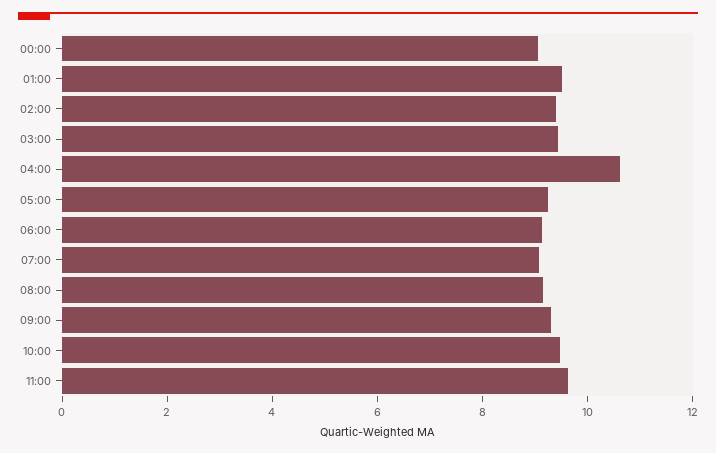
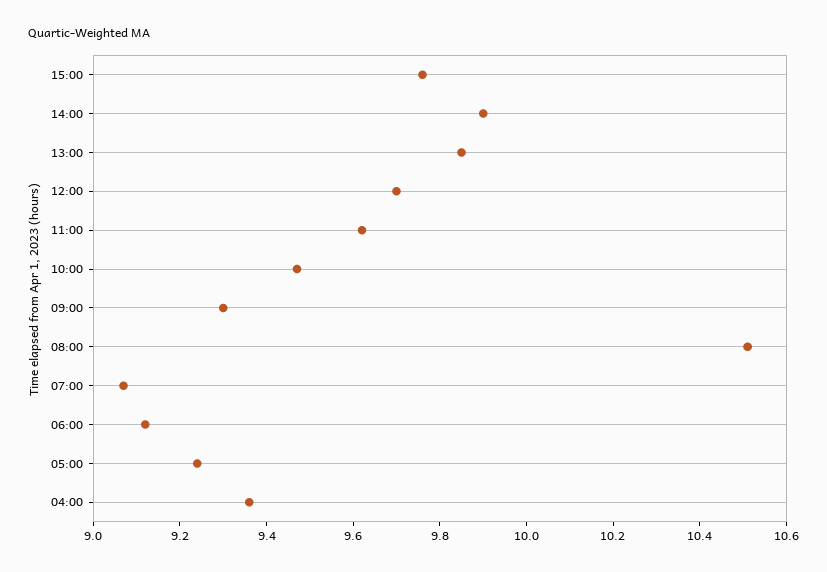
00:00: 9 -> none
01:00: 9.5 -> none
02:00: 9.5 -> none
03:00: 9.5 -> none
04:00: 10.5 -> 9.35
08:00: 9 -> 10.5
15:00: none -> 9.75
14:00: none -> 9.9
13:00: none -> 9.85
12:00: none -> 9.7

